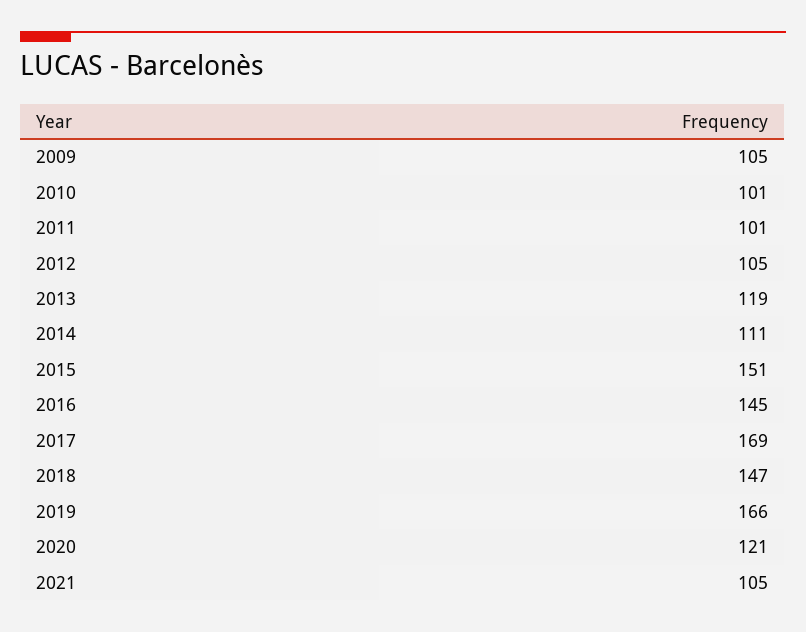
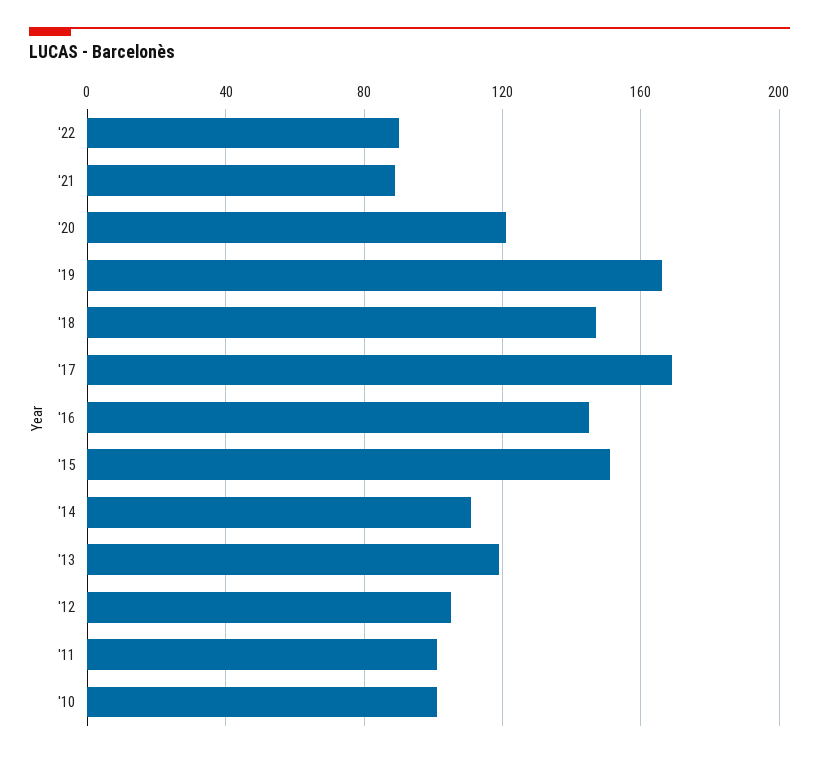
2009: 105 -> none
2021: 105 -> 90
'22: none -> 90

